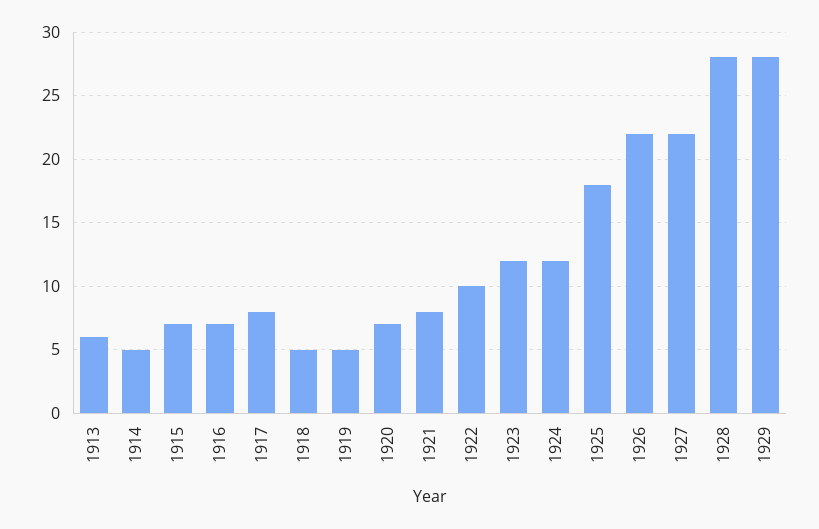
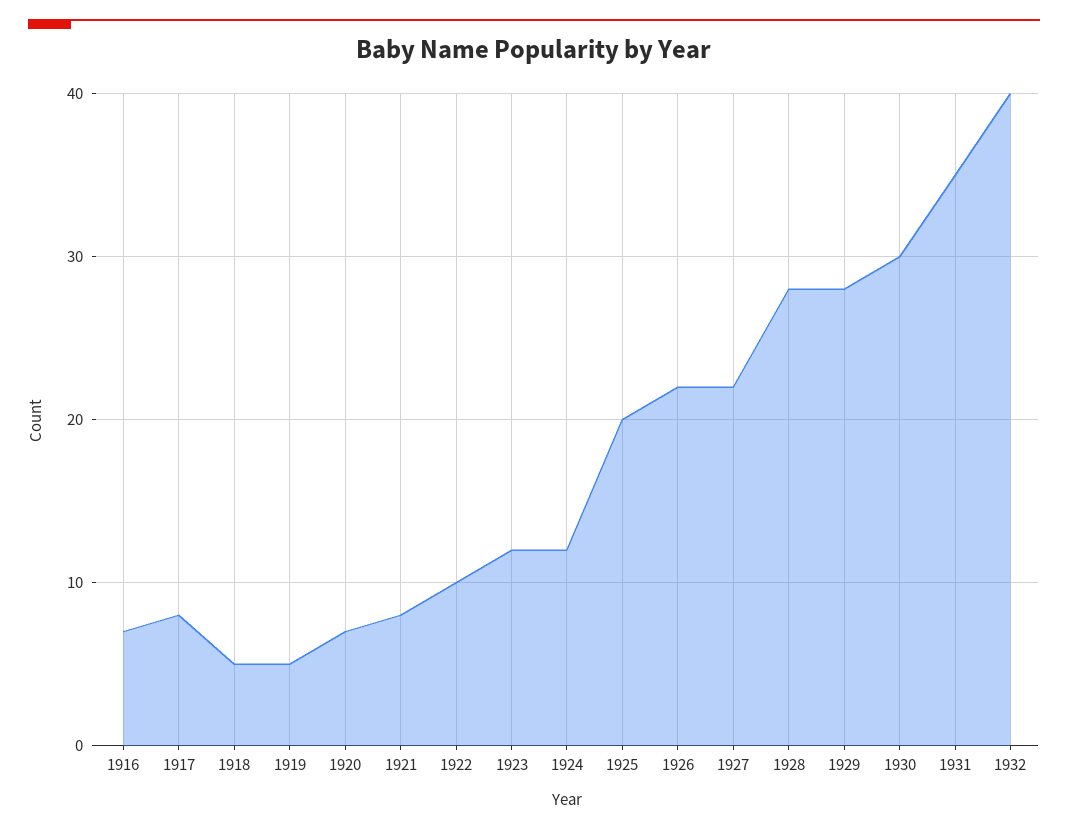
1913: 6 -> none
1914: 5 -> none
1915: 7 -> none
1925: 18 -> 20
1930: none -> 30
1931: none -> 35
1932: none -> 40

